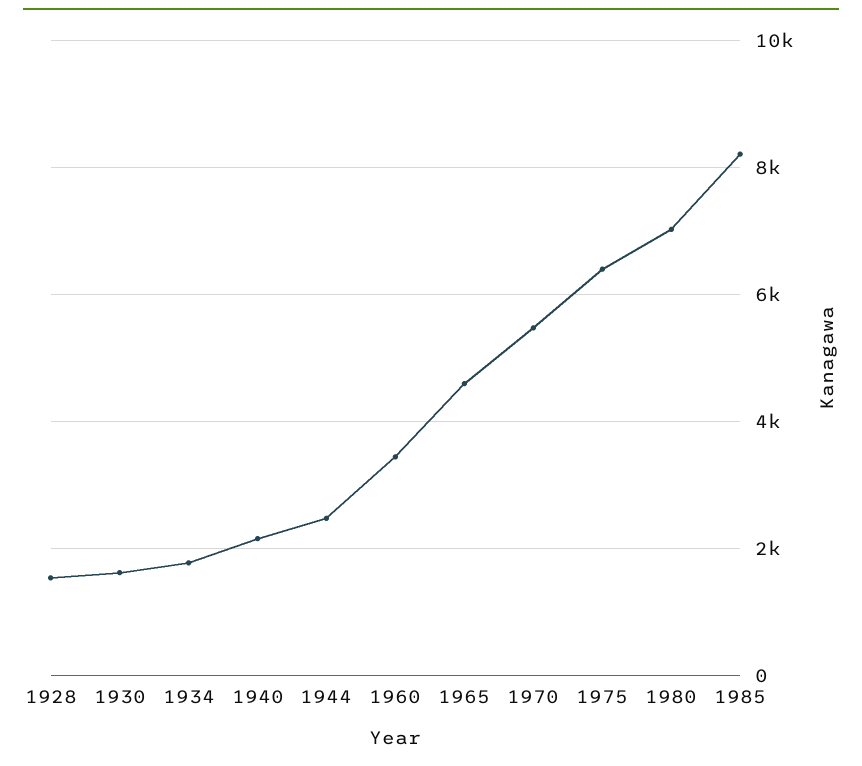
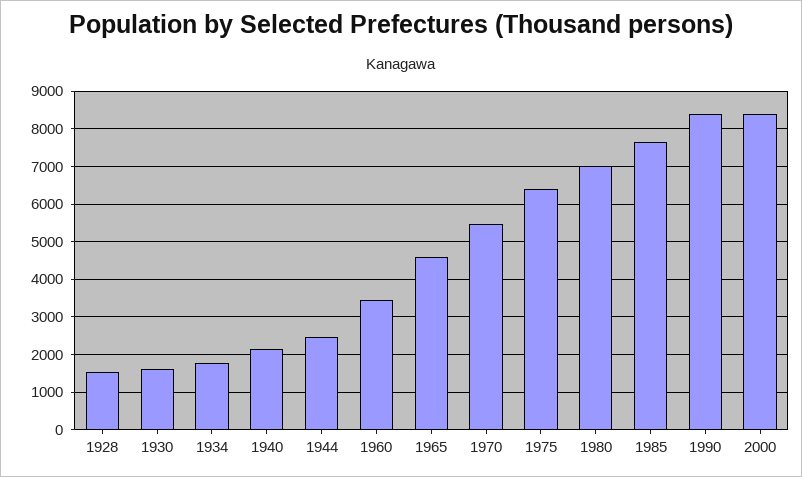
1985: 8200 -> 7600
1990: none -> 8400
2000: none -> 8400

